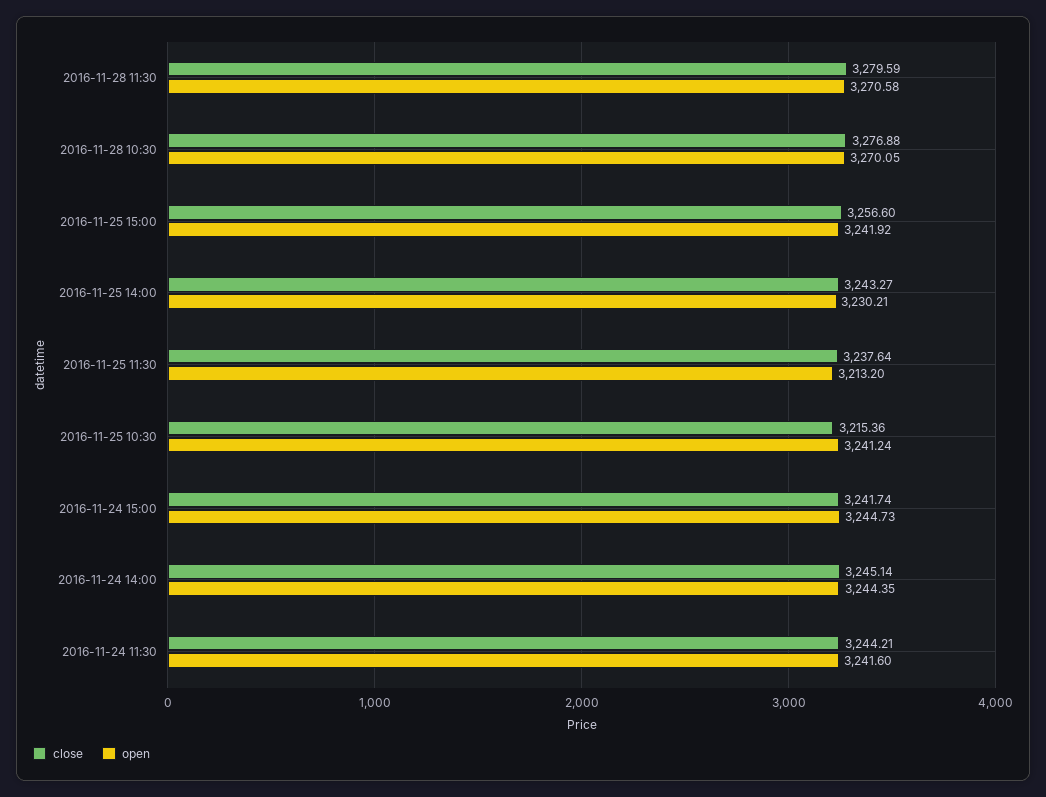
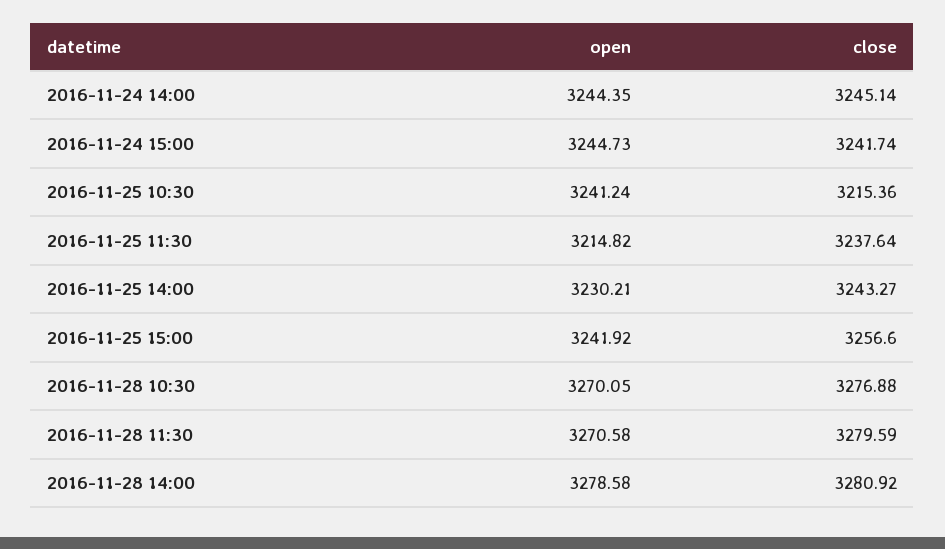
open, 2016-11-25 11:30: 3213.2 -> 3214.82
close, 2016-11-24 11:30: 3244.21 -> none
open, 2016-11-24 11:30: 3241.6 -> none
open, 2016-11-28 14:00: none -> 3278.58
close, 2016-11-28 14:00: none -> 3280.92

